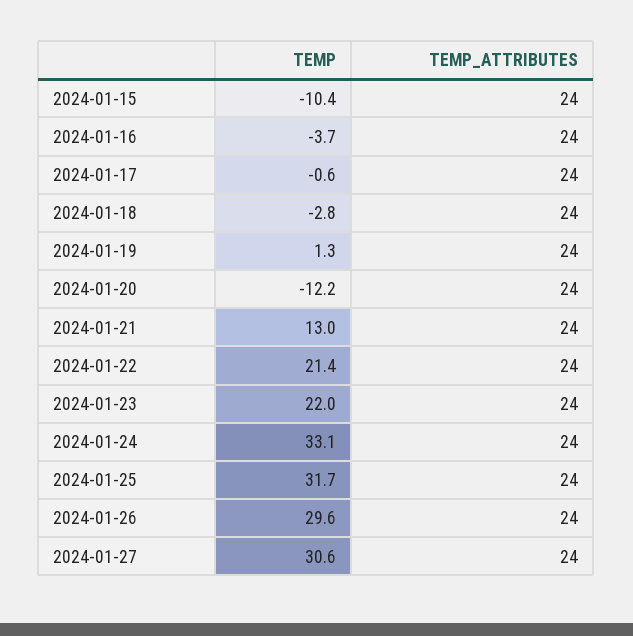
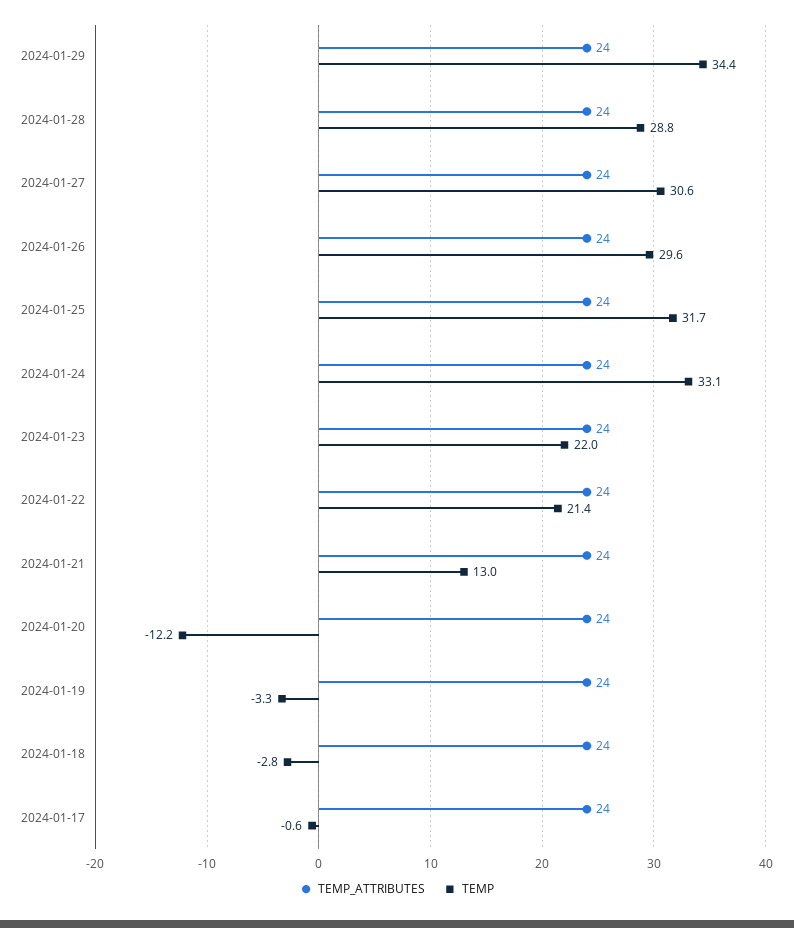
TEMP, 2024-01-15: -10.4 -> none
TEMP_ATTRIBUTES, 2024-01-15: 24 -> none
TEMP, 2024-01-16: -3.7 -> none
TEMP_ATTRIBUTES, 2024-01-16: 24 -> none
TEMP, 2024-01-19: 1.3 -> -3.3
TEMP_ATTRIBUTES, 2024-01-29: none -> 24
TEMP, 2024-01-29: none -> 34.4
TEMP_ATTRIBUTES, 2024-01-28: none -> 24
TEMP, 2024-01-28: none -> 28.8

